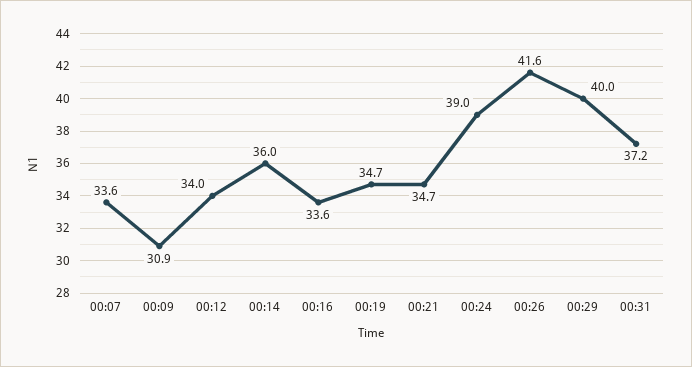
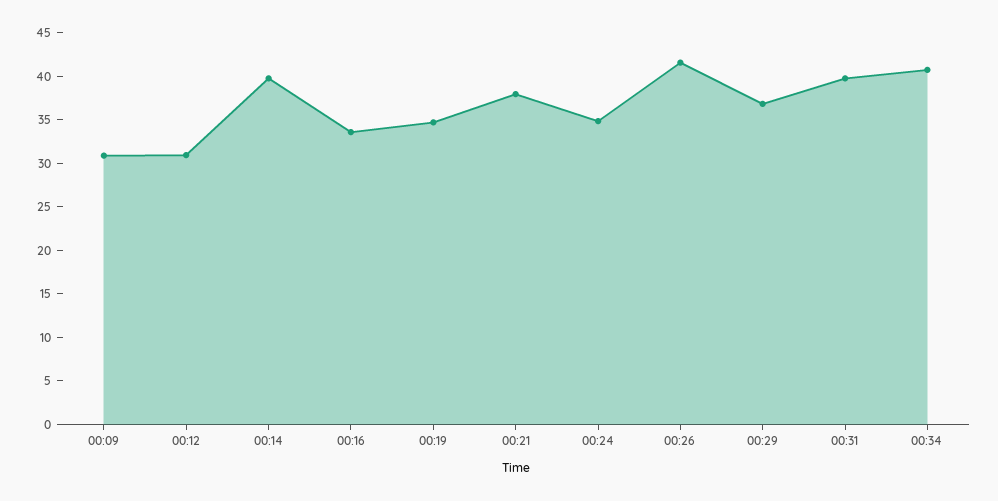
00:07: 33.6 -> none
00:12: 34 -> 31
00:14: 36 -> 40
00:21: 34.7 -> 38
00:24: 39 -> 35
00:29: 40 -> 37
00:31: 37.2 -> 40
00:34: none -> 41

